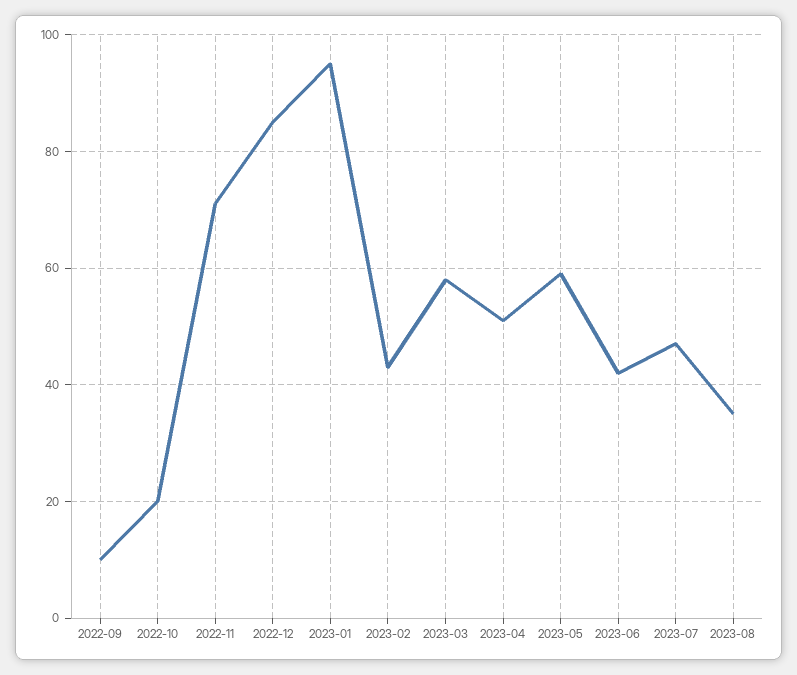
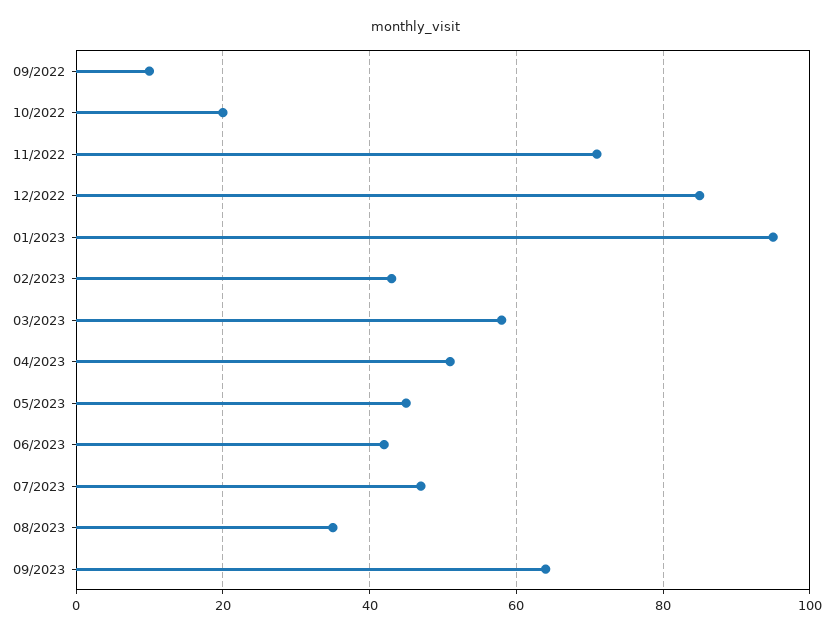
2023-05: 60 -> 45
09/2023: none -> 65

